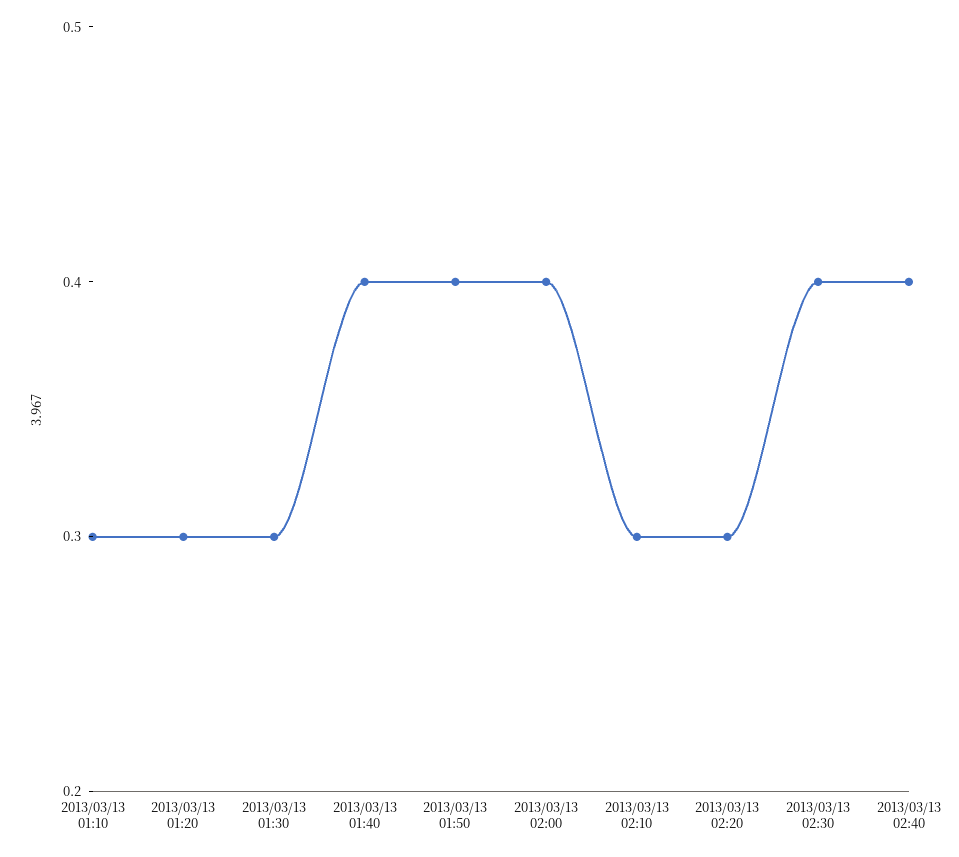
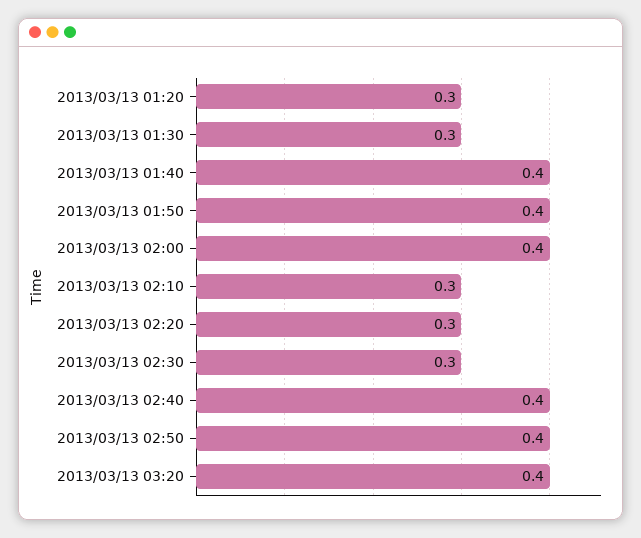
2013/03/13 01:10: 0.3 -> none
2013/03/13 02:30: 0.4 -> 0.3
2013/03/13 02:50: none -> 0.4
2013/03/13 03:20: none -> 0.4

